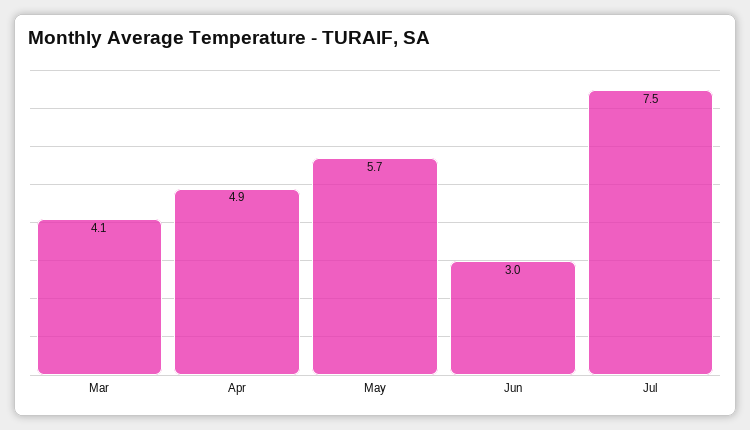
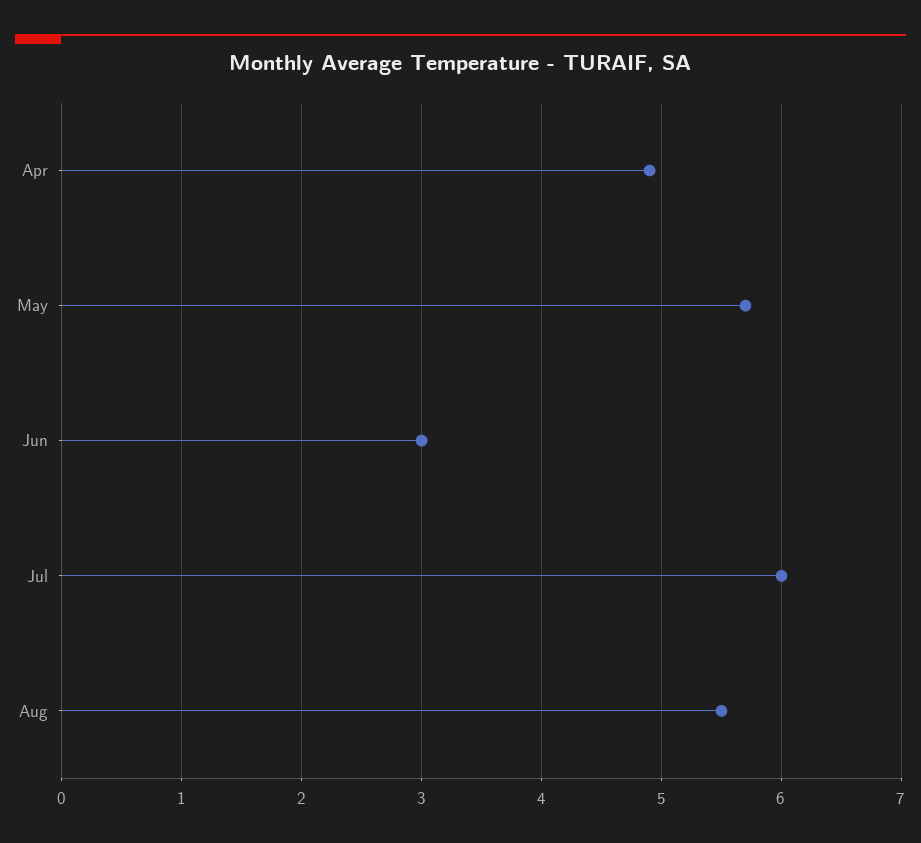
Mar: 4.1 -> none
Jul: 7.5 -> 6
Aug: none -> 5.5

